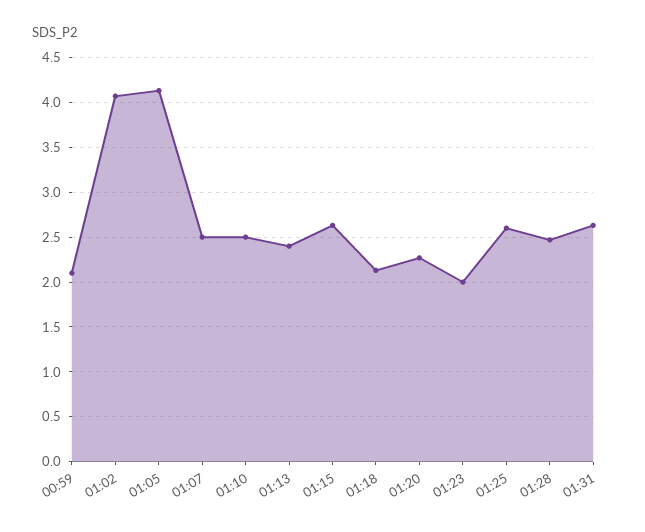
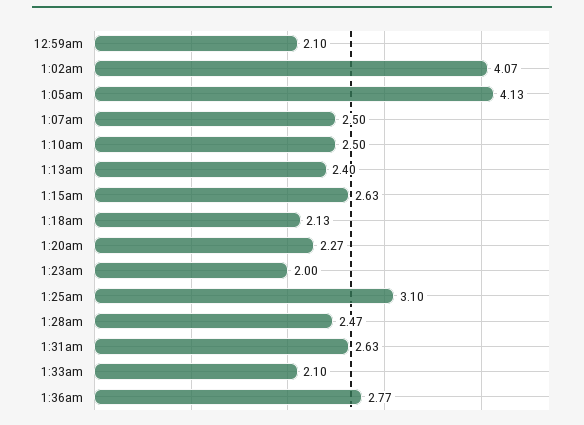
01:25: 2.6 -> 3.1
1:33am: none -> 2.1
1:36am: none -> 2.77

